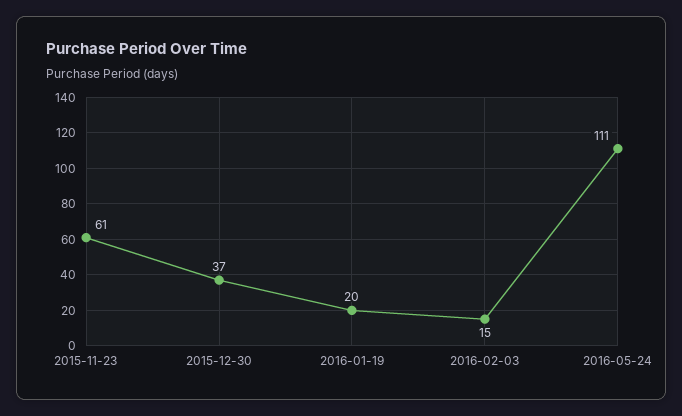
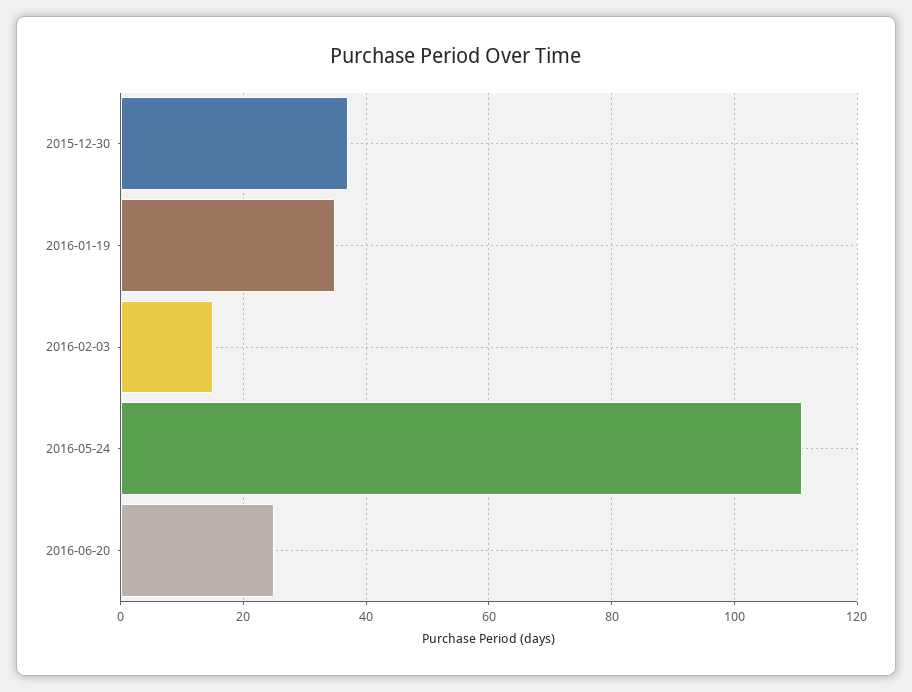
2015-11-23: 61 -> none
2016-01-19: 20 -> 35
2016-06-20: none -> 25

